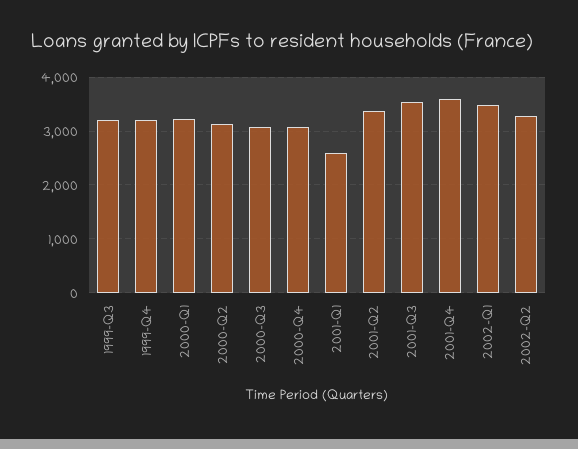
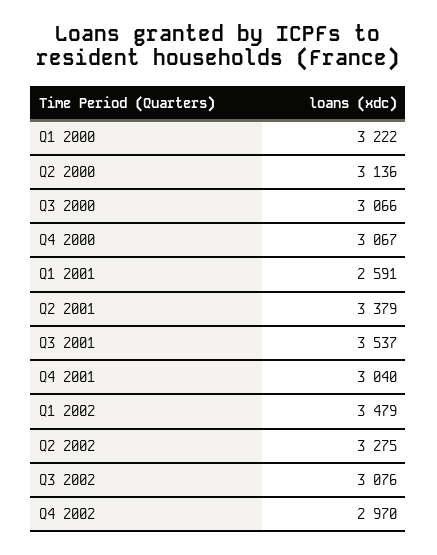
1999-Q3: 3200 -> none
1999-Q4: 3200 -> none
2001-Q4: 3600 -> 3040
Q3 2002: none -> 3076
Q4 2002: none -> 2970

